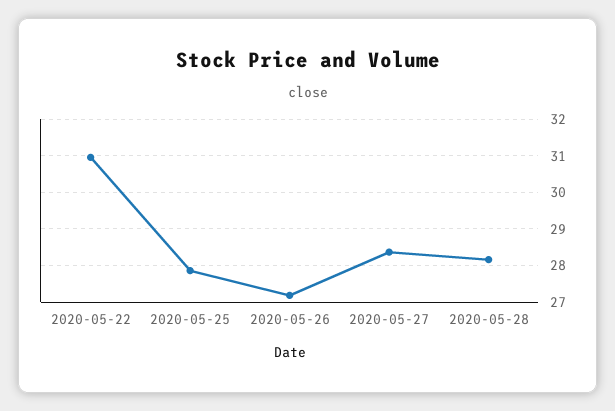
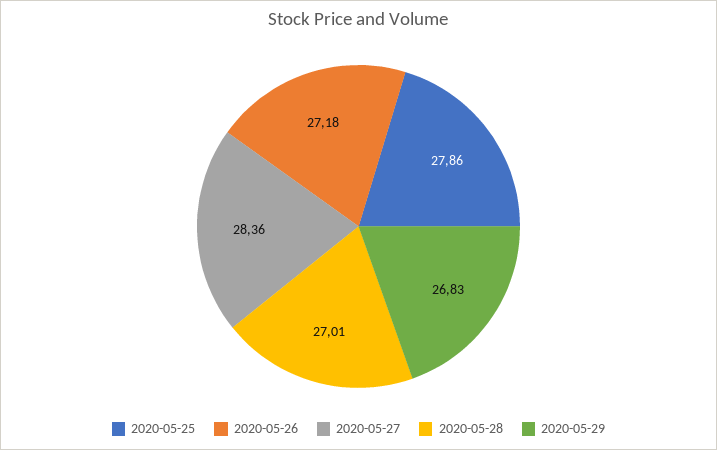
2020-05-22: 31 -> none
2020-05-28: 28.2 -> 27.01
2020-05-29: none -> 26.83

